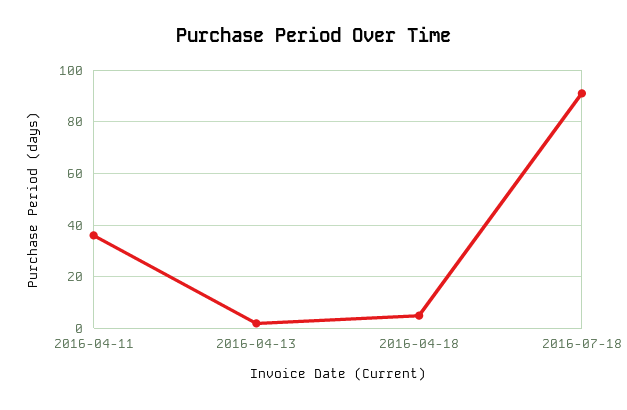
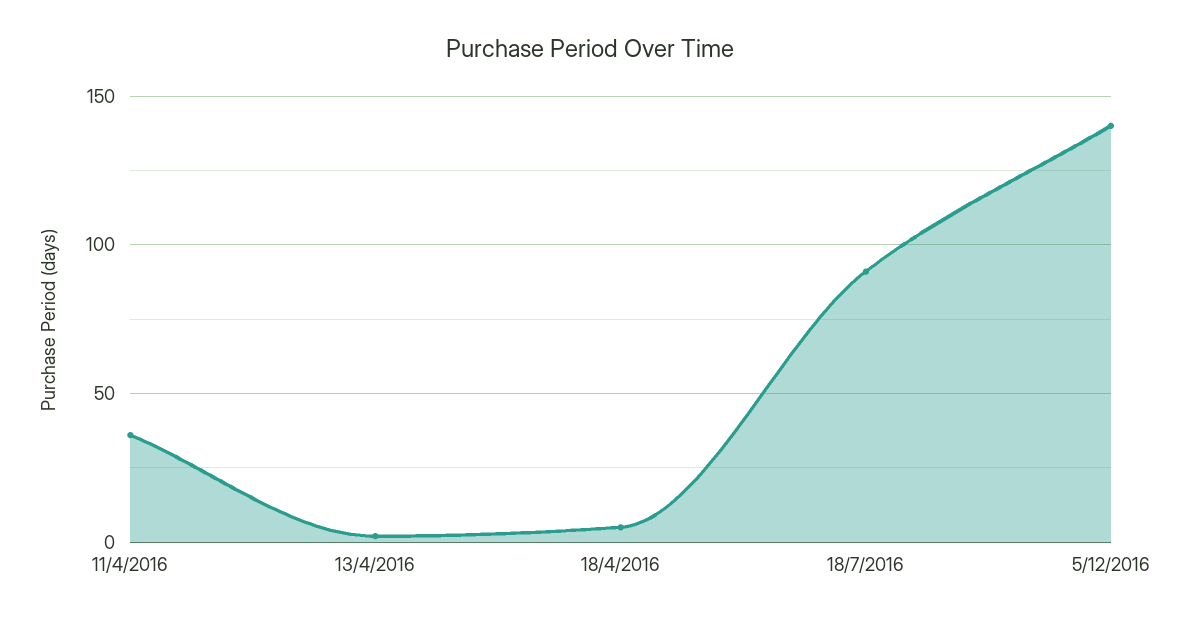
5/12/2016: none -> 140

